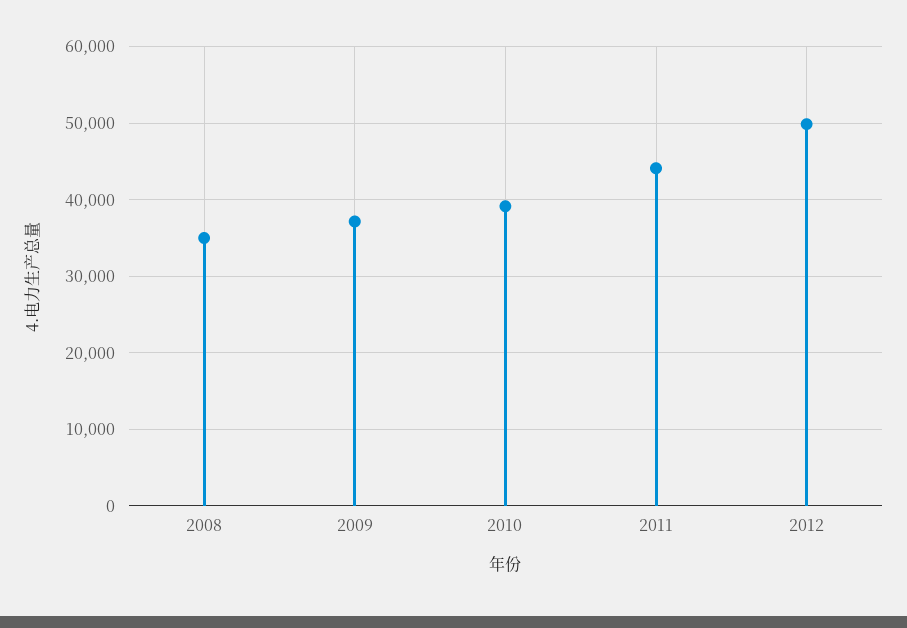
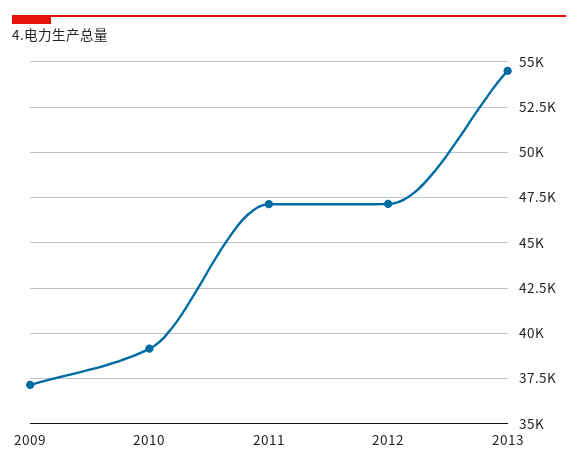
2008: 35000 -> none
2011: 44000 -> 47000
2012: 50000 -> 47000
2013: none -> 54500

